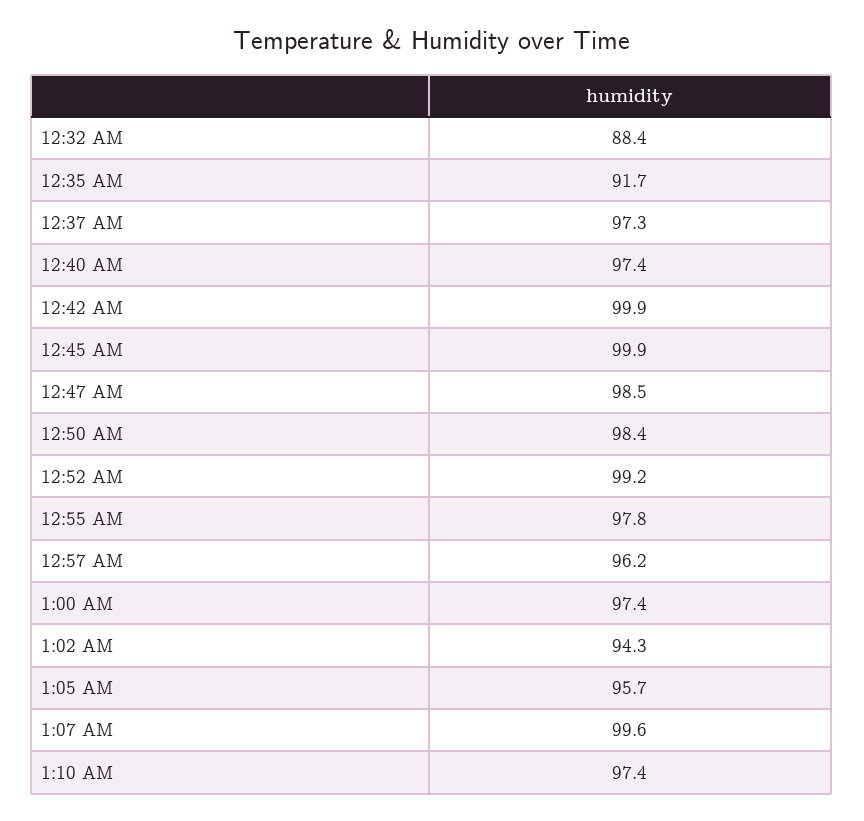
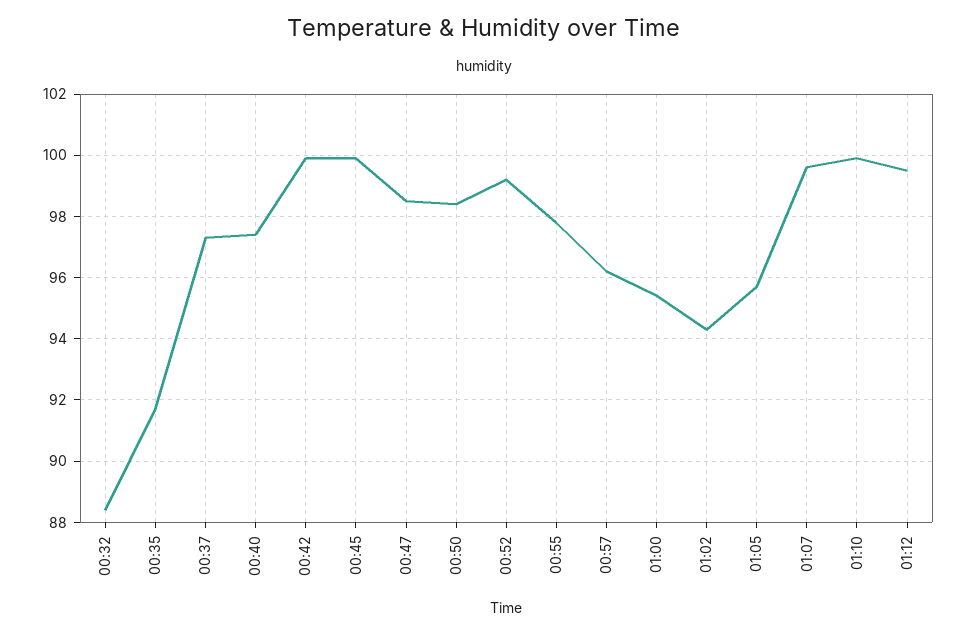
1:00 AM: 97.4 -> 95.5
1:10 AM: 97.4 -> 100
01:12: none -> 99.5

